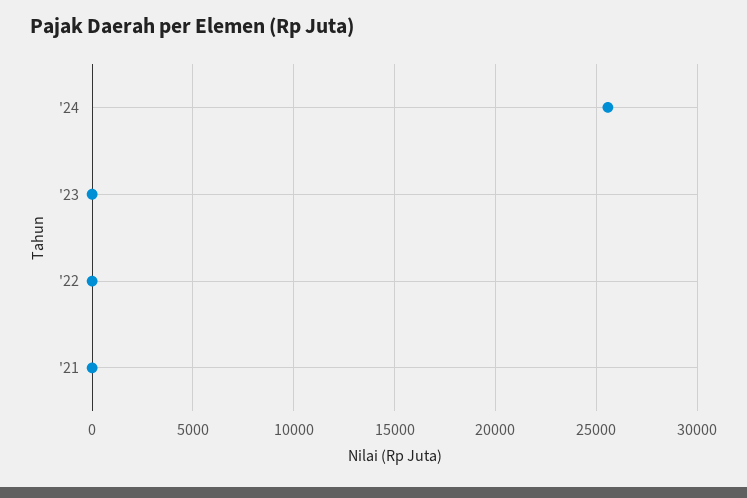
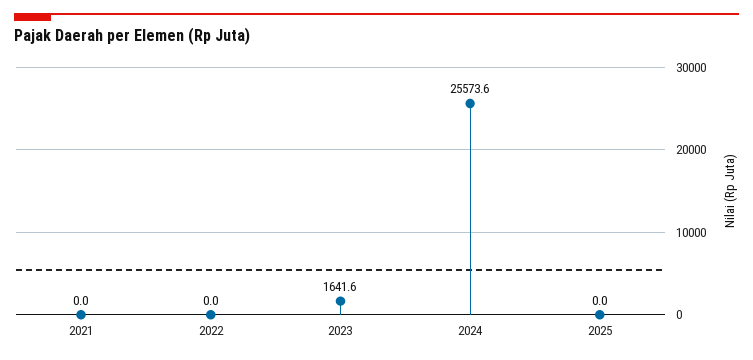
'23: 0 -> 1641.6
2025: none -> 0

